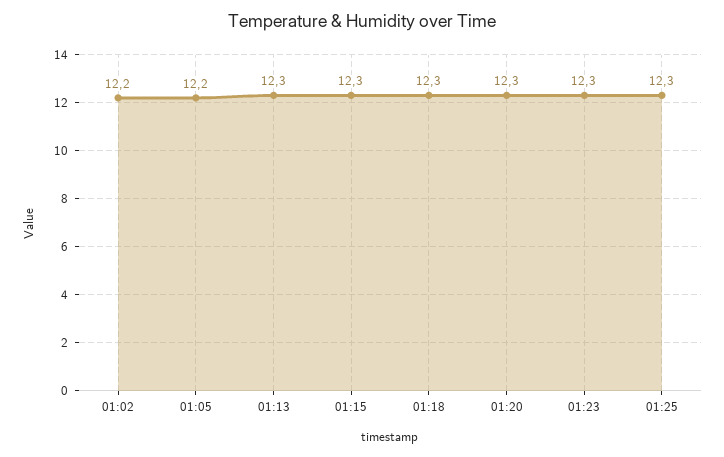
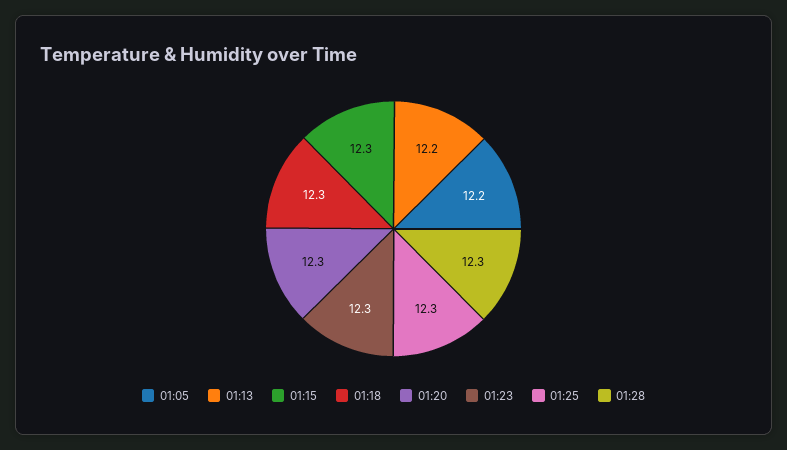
01:02: 12.2 -> none
01:13: 12.3 -> 12.2
01:28: none -> 12.3

